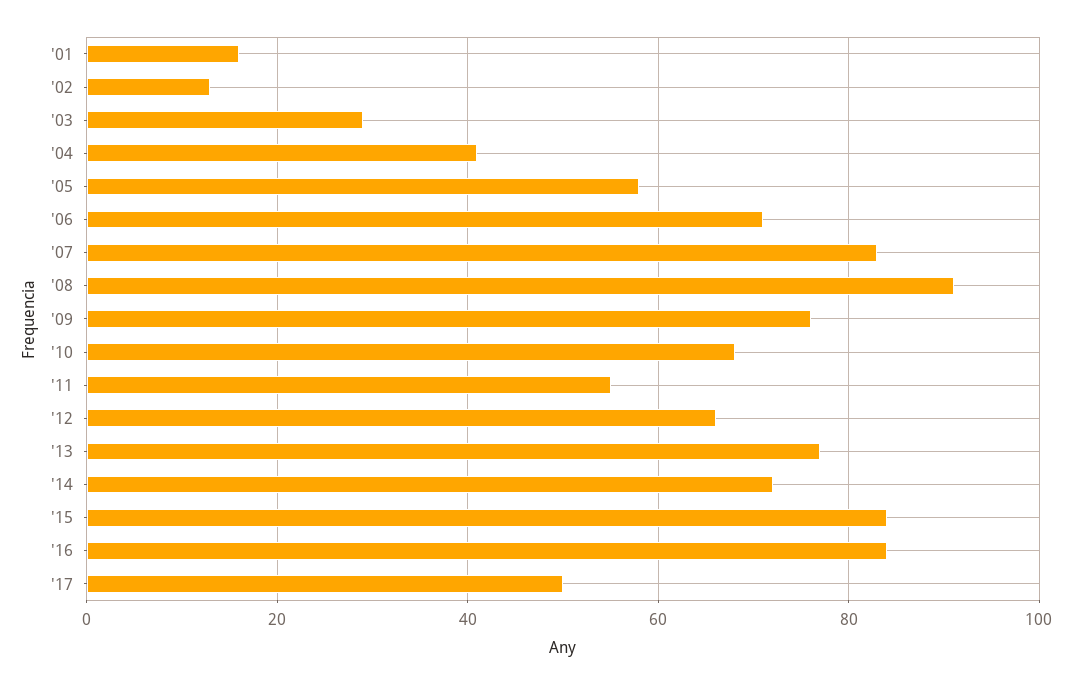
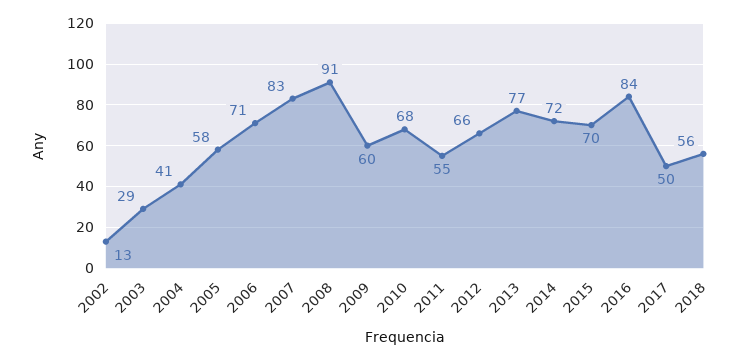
'01: 15 -> none
'09: 75 -> 60
'15: 85 -> 70
2018: none -> 56

